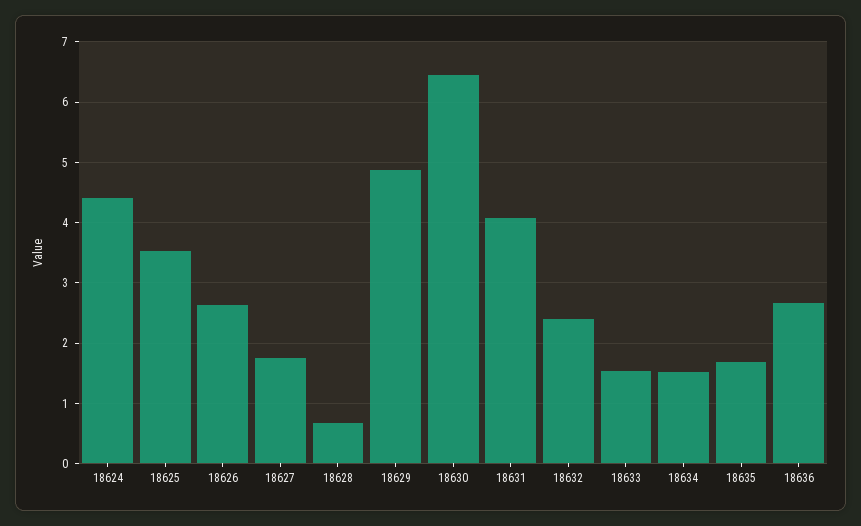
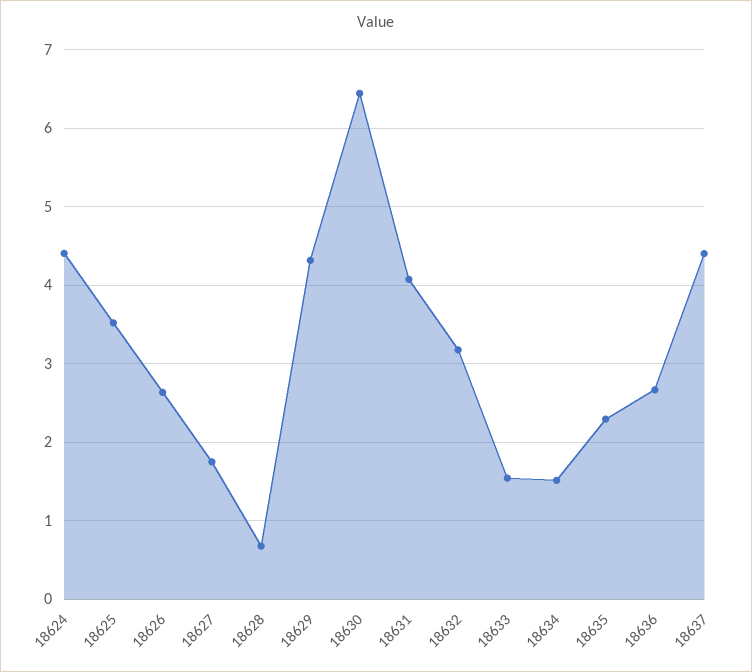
18629: 4.9 -> 4.3
18632: 2.4 -> 3.2
18635: 1.7 -> 2.3
18637: none -> 4.4

